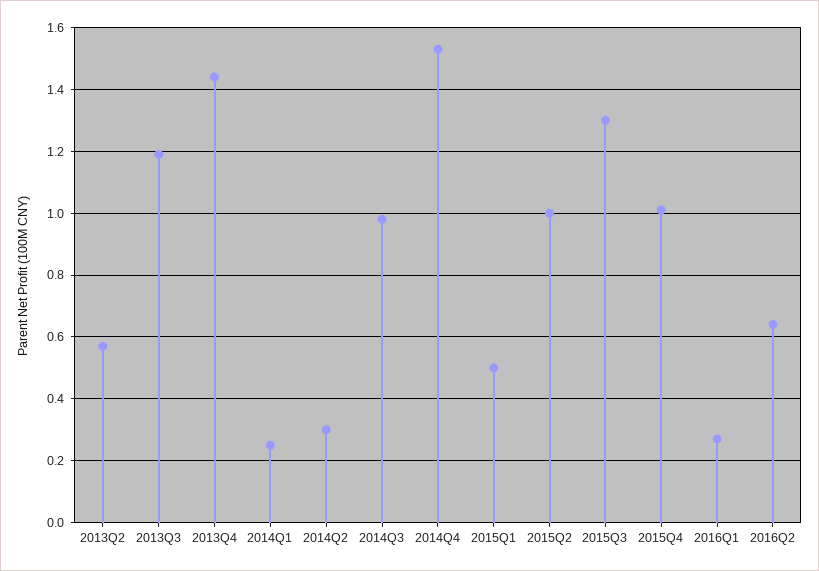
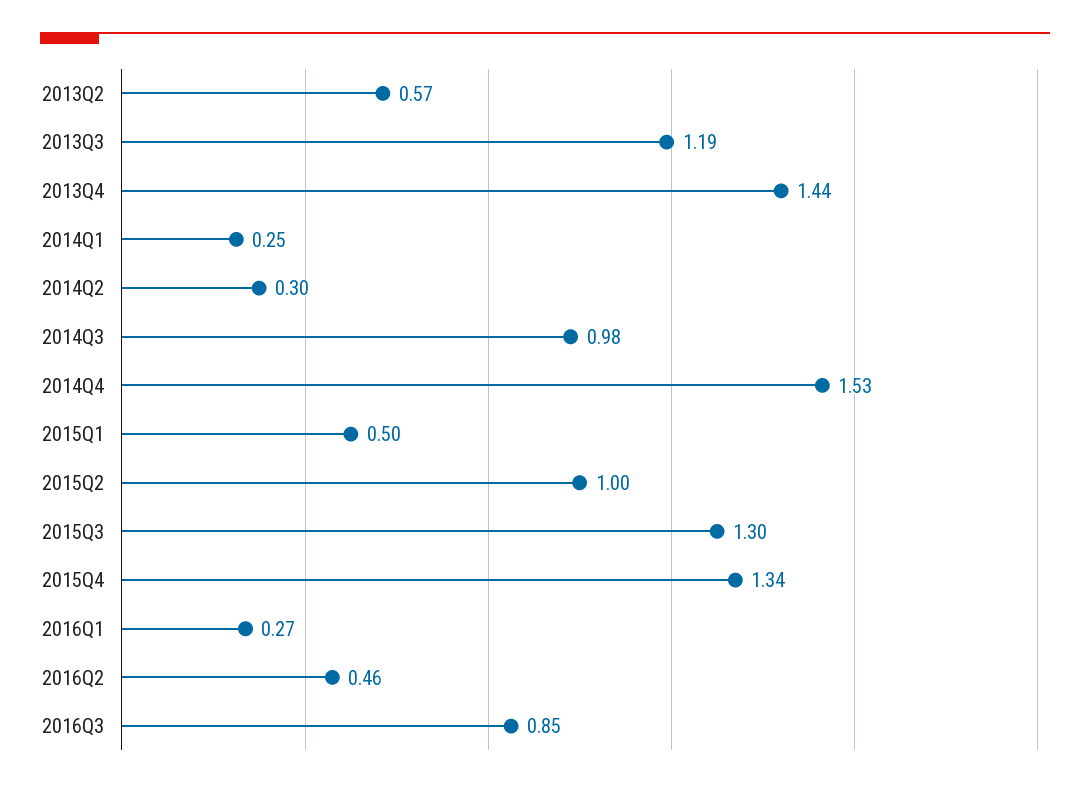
2015Q4: 1 -> 1.34
2016Q2: 0.65 -> 0.46
2016Q3: none -> 0.85

